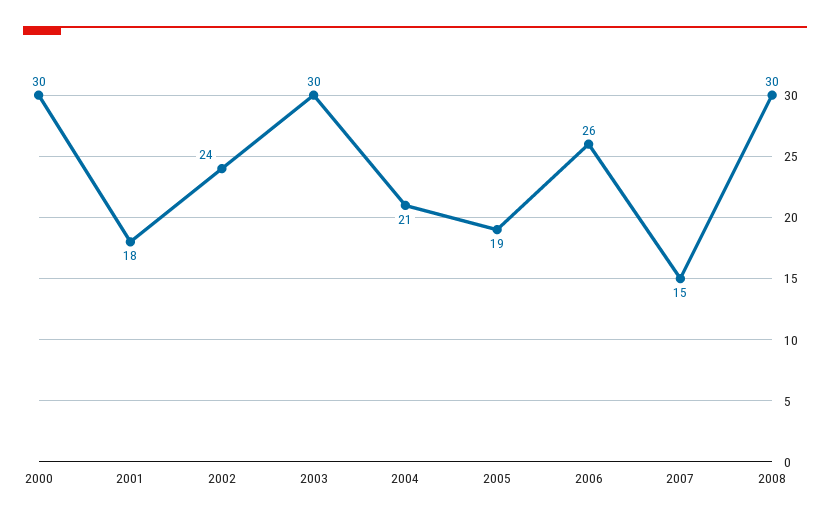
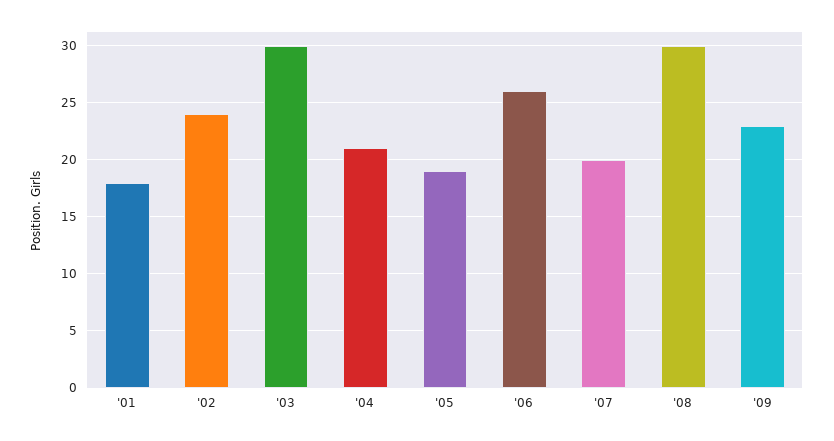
2000: 30 -> none
2007: 15 -> 20
'09: none -> 23

